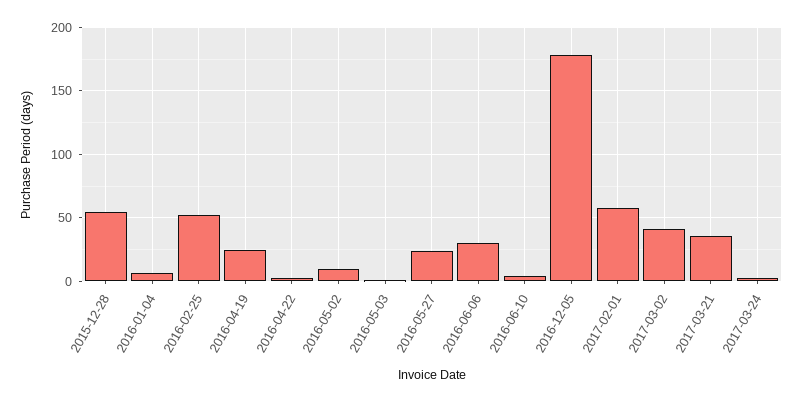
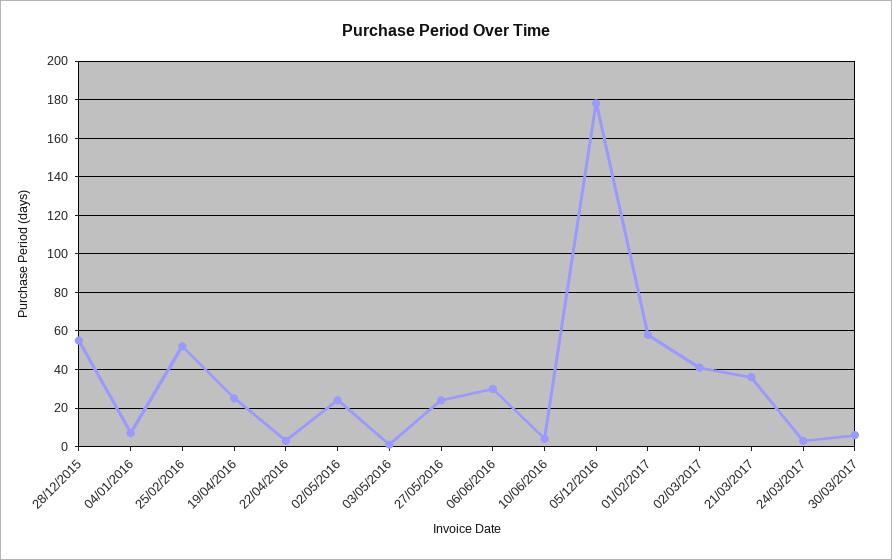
2016-05-02: 10 -> 25
30/03/2017: none -> 5

